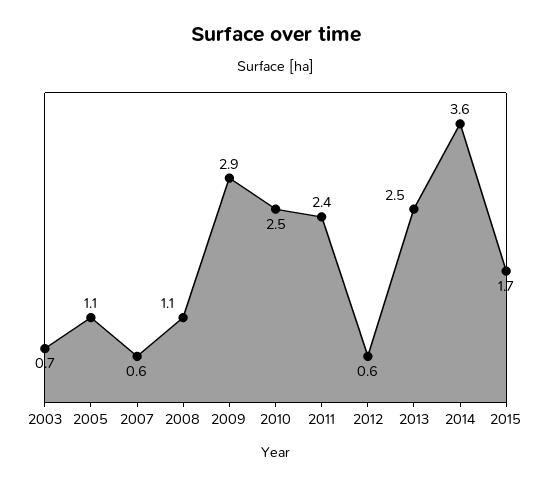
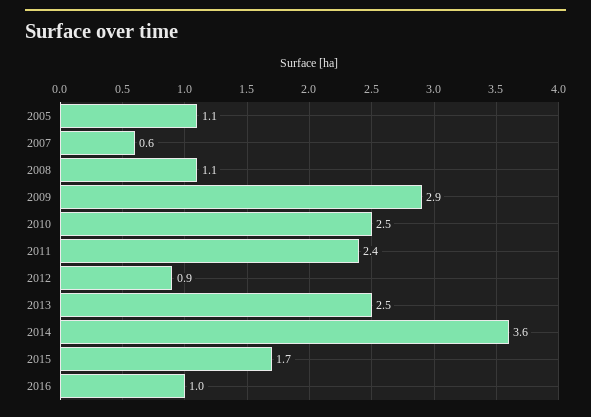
2003: 0.7 -> none
2012: 0.6 -> 0.9
2016: none -> 1

